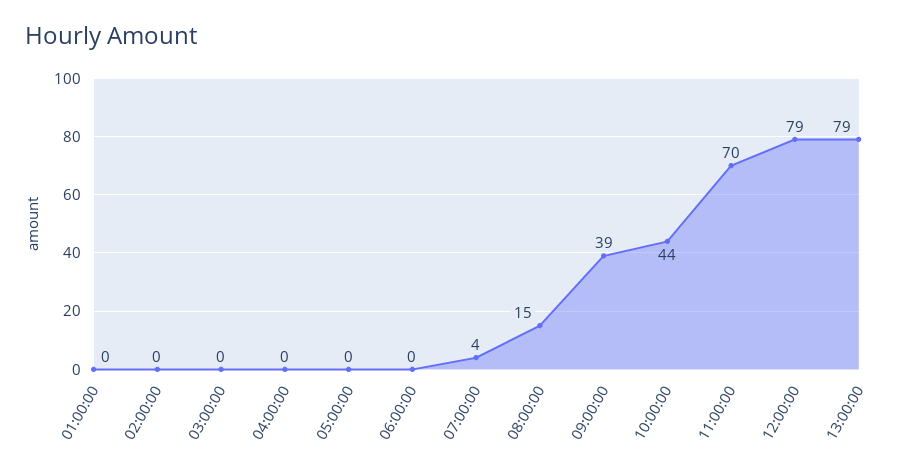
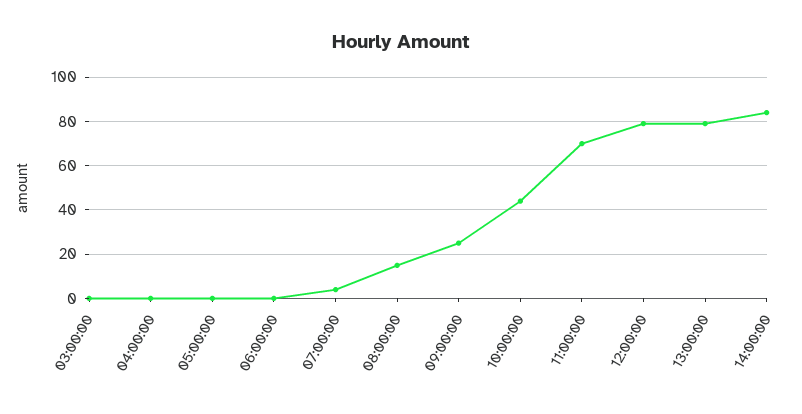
01:00:00: 0 -> none
02:00:00: 0 -> none
09:00:00: 39 -> 25
14:00:00: none -> 85

